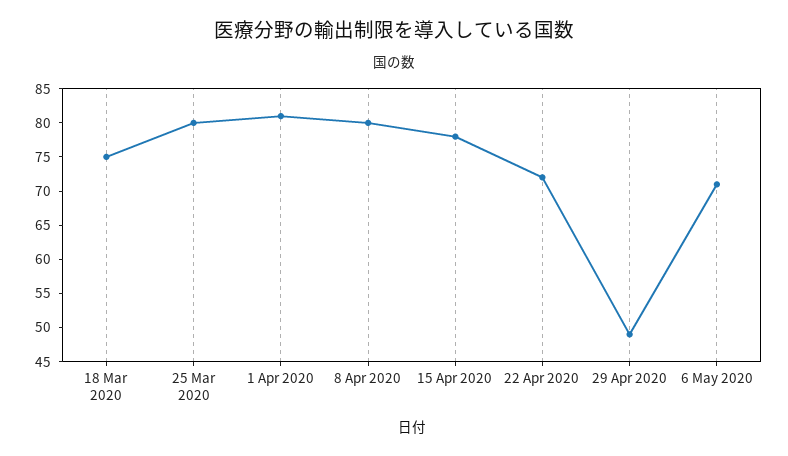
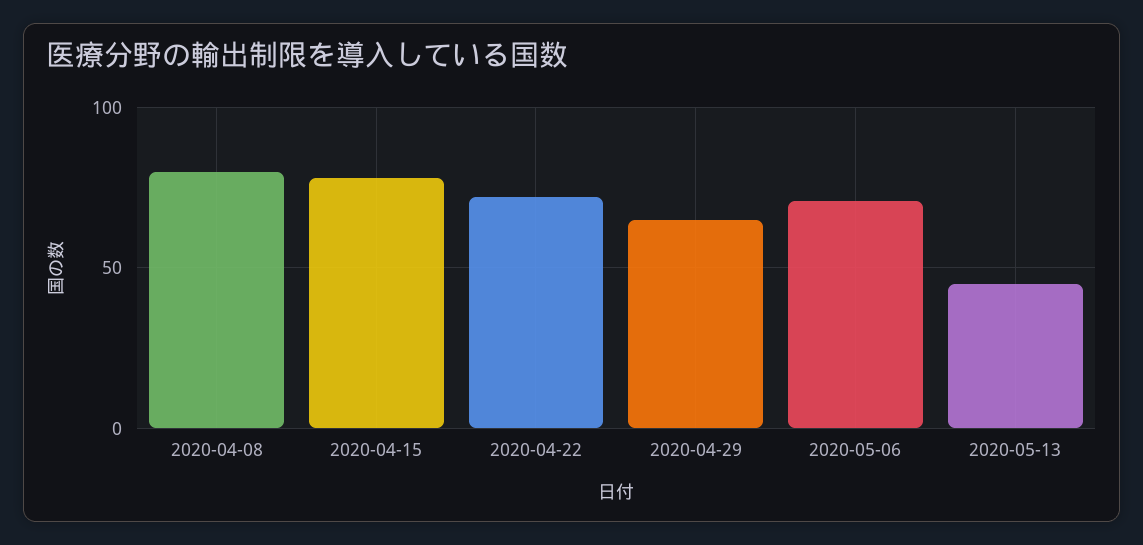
18 Mar 2020: 75 -> none
25 Mar 2020: 80 -> none
1 Apr 2020: 80 -> none
29 Apr 2020: 50 -> 65
2020-05-13: none -> 45

